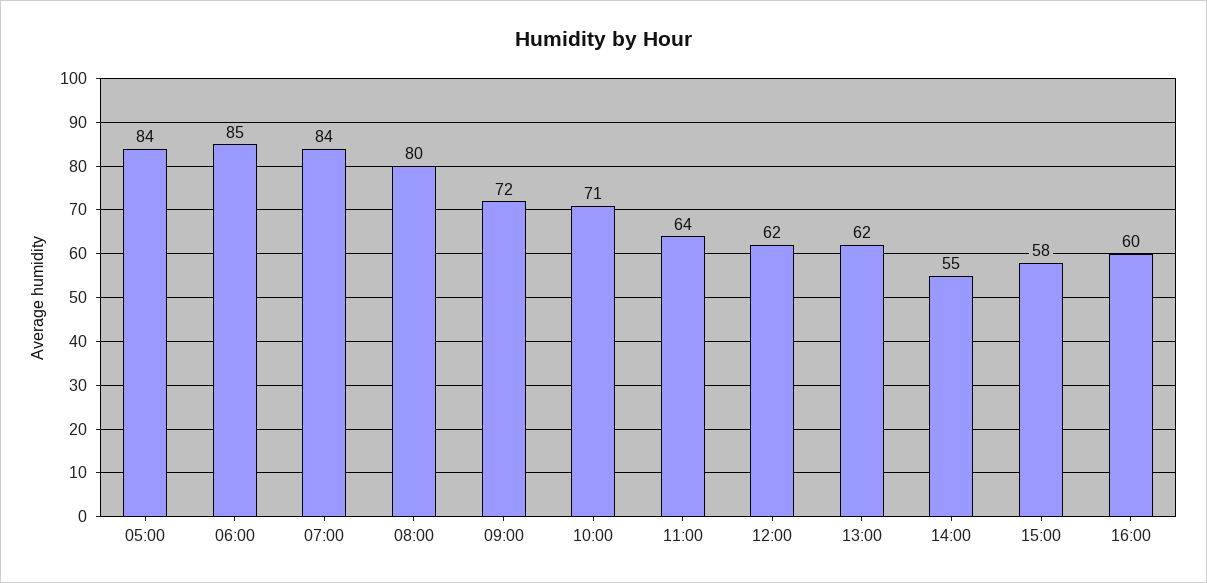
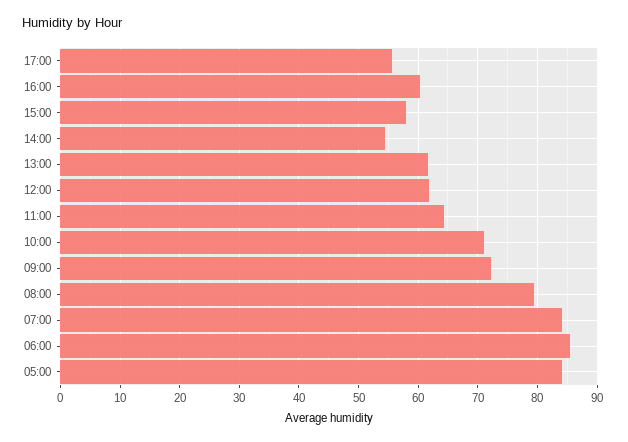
17:00: none -> 56

